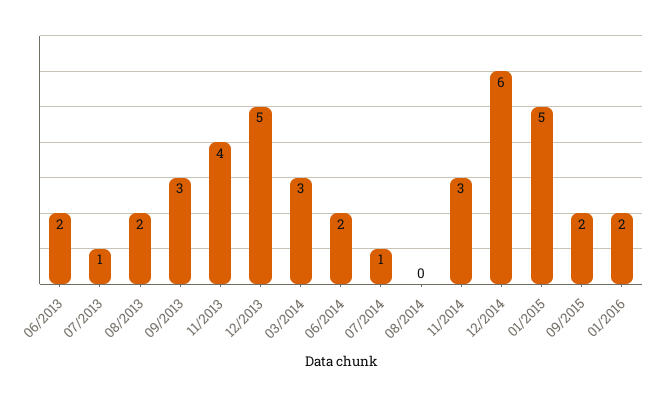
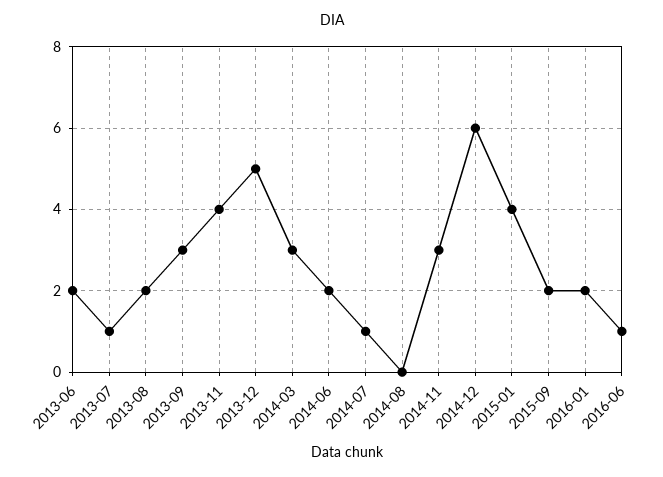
01/2015: 5 -> 4
2016-06: none -> 1

